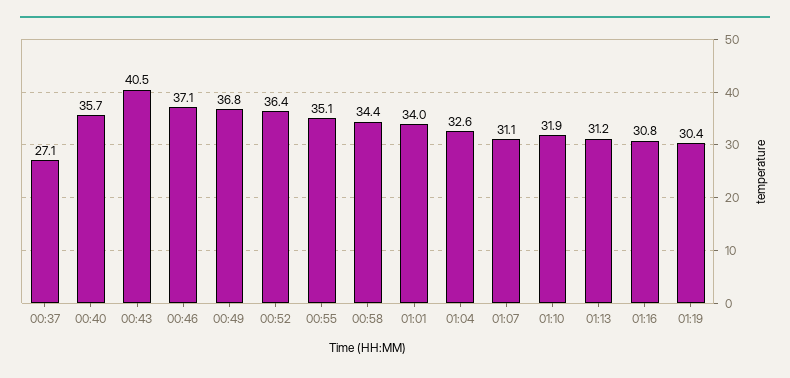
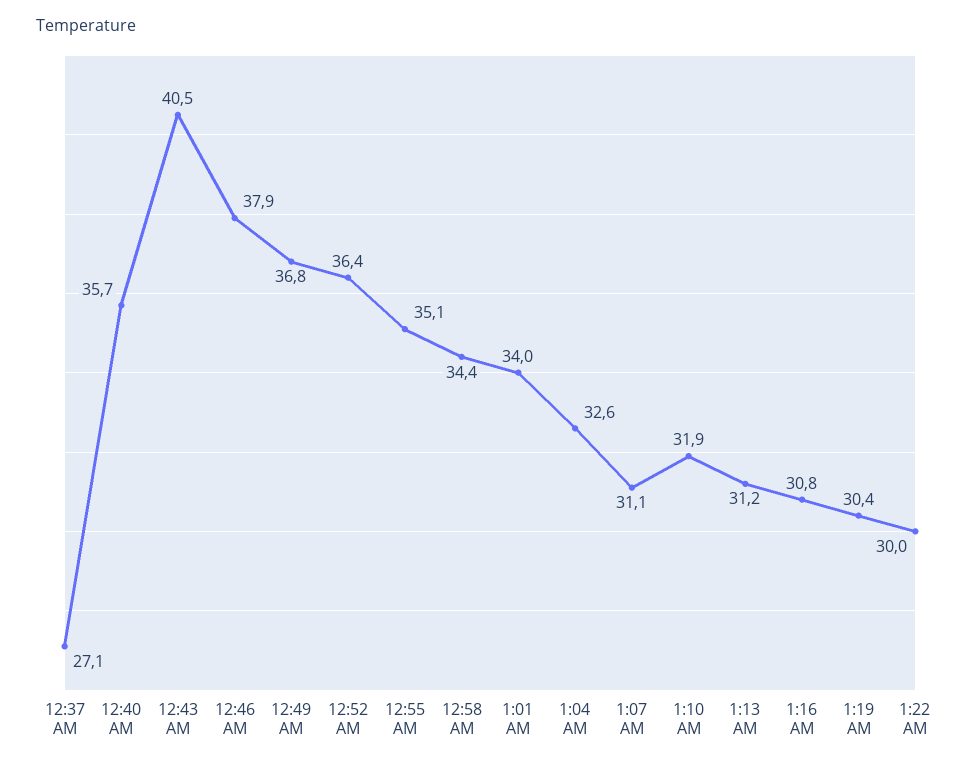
00:46: 37.1 -> 37.9
1:22 AM: none -> 30

